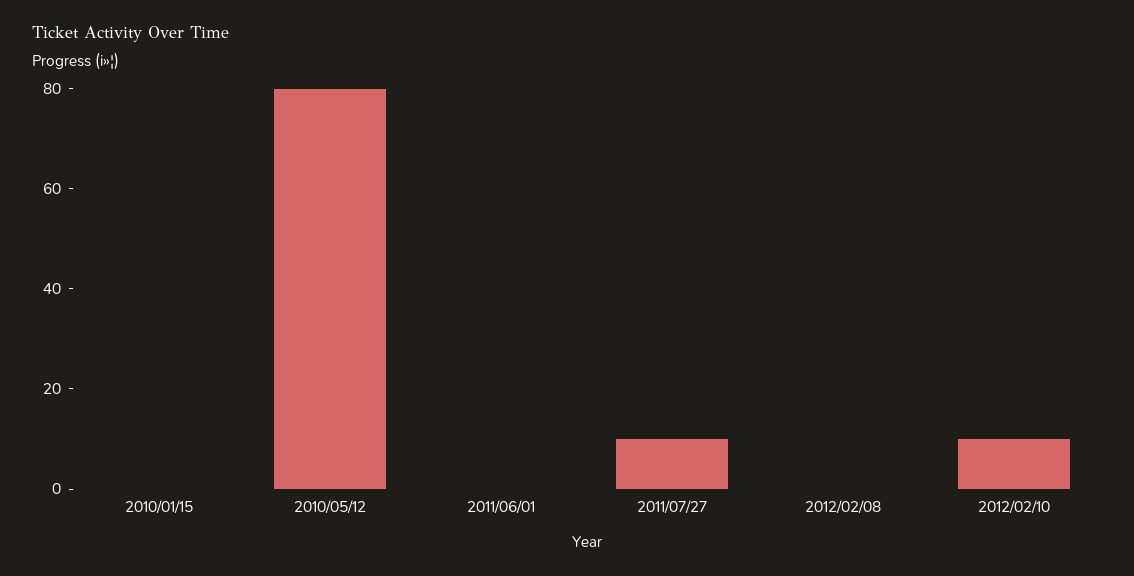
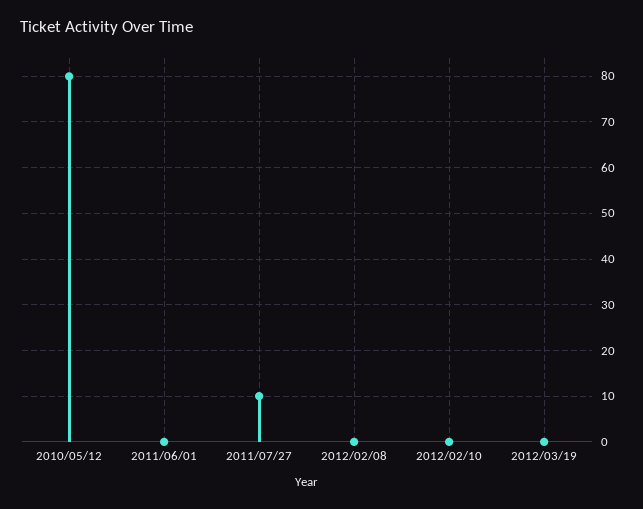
2010/01/15: 0 -> none
2012/02/10: 10 -> 0
2012/03/19: none -> 0

